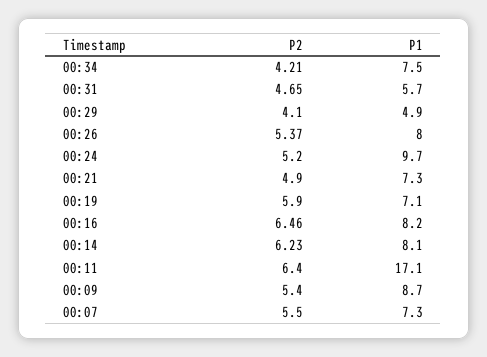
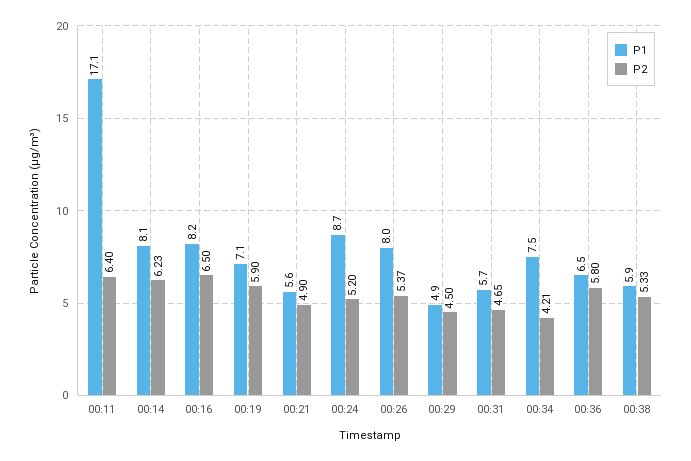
P2, 00:29: 4.1 -> 4.5
P1, 00:24: 9.7 -> 8.7
P1, 00:21: 7.3 -> 5.6
P2, 00:16: 6.46 -> 6.5
P2, 00:09: 5.4 -> none
P1, 00:09: 8.7 -> none
P2, 00:07: 5.5 -> none
P1, 00:07: 7.3 -> none
P1, 00:36: none -> 6.5
P2, 00:36: none -> 5.8
P1, 00:38: none -> 5.9
P2, 00:38: none -> 5.33

